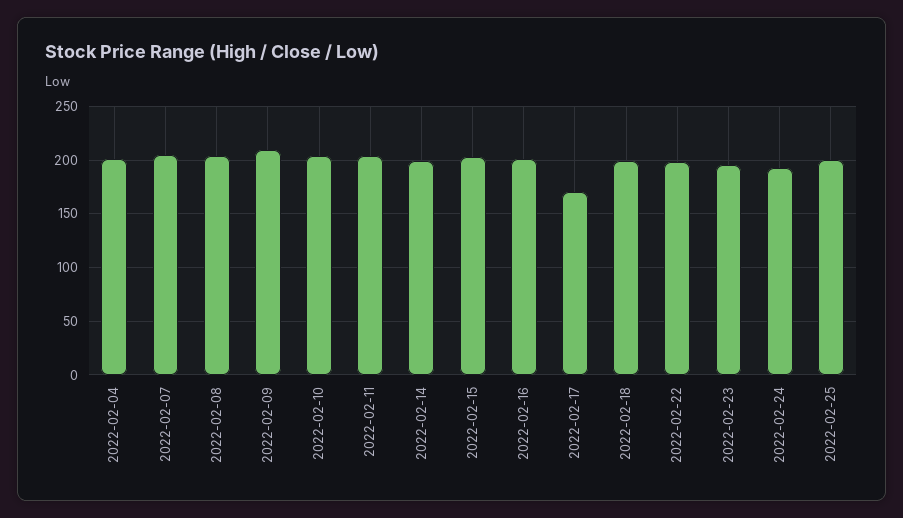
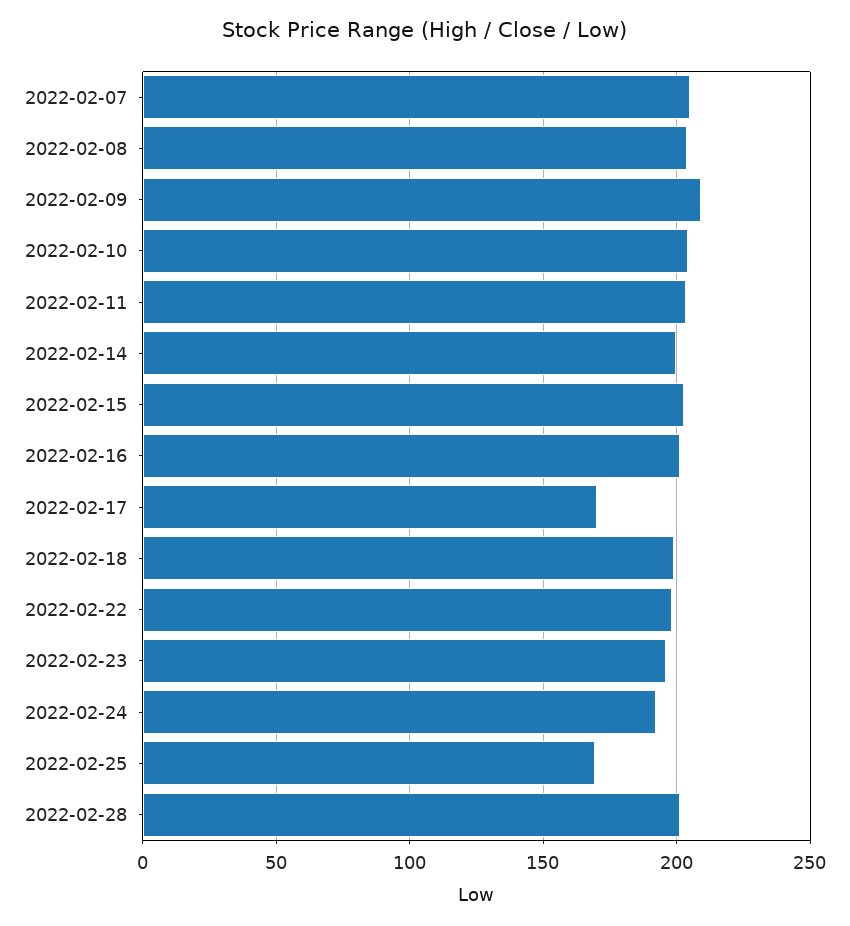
2022-02-04: 200 -> none
2022-02-25: 200 -> 170
2022-02-28: none -> 200

